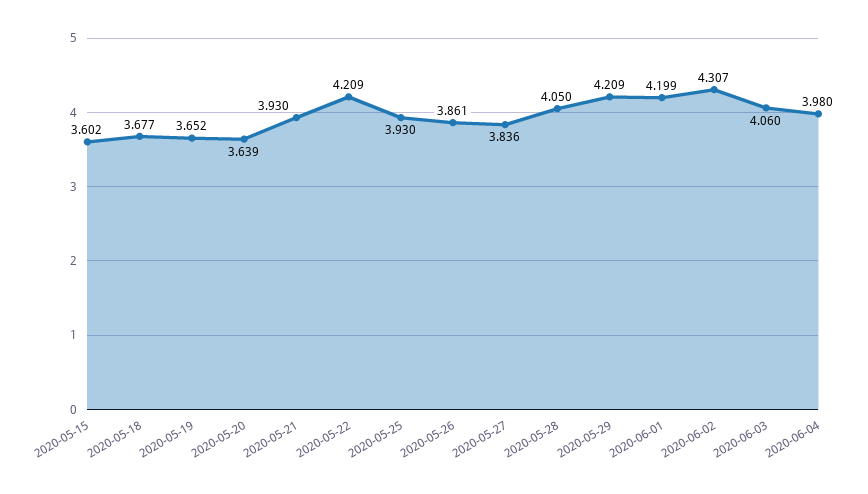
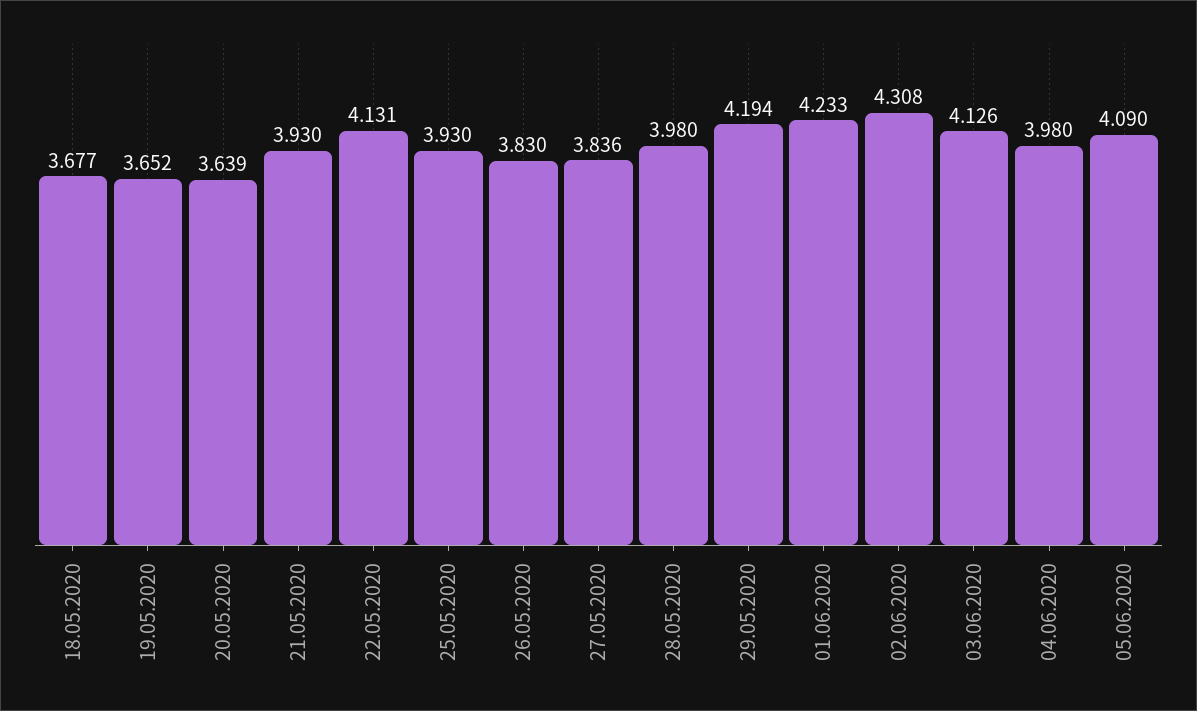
2020-05-15: 3.602 -> none
2020-05-22: 4.209 -> 4.131
2020-05-26: 3.861 -> 3.83
2020-05-28: 4.05 -> 3.98
2020-05-29: 4.209 -> 4.194
2020-06-01: 4.199 -> 4.233
2020-06-02: 4.307 -> 4.308
2020-06-03: 4.06 -> 4.126
05.06.2020: none -> 4.09

